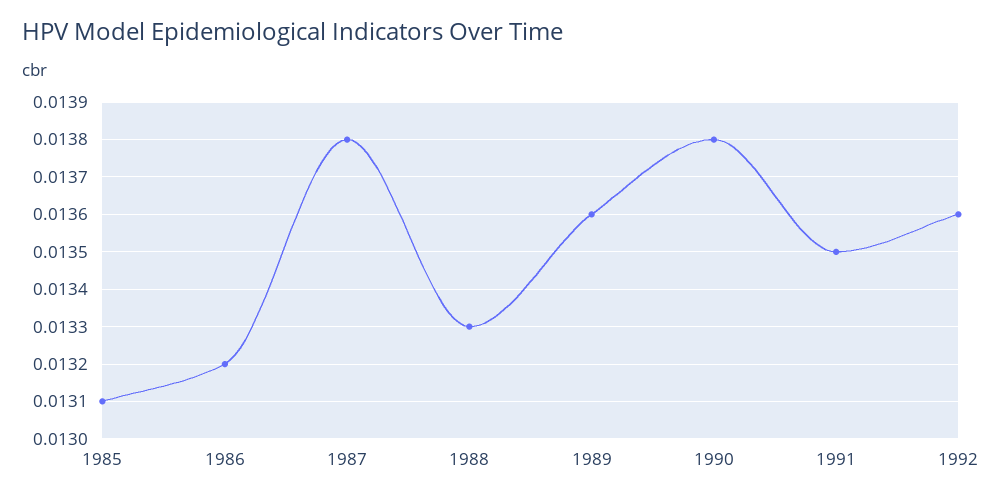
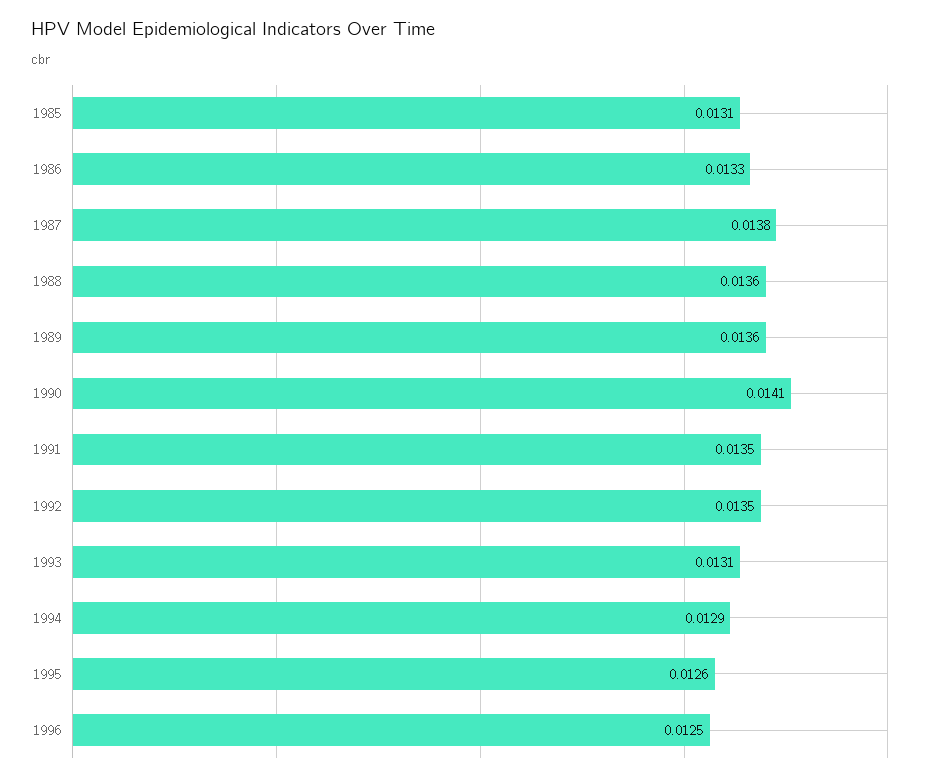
1986: 0.0132 -> 0.0133
1988: 0.0133 -> 0.0136
1990: 0.0138 -> 0.0141
1992: 0.0136 -> 0.0135
1993: none -> 0.0131
1994: none -> 0.0129
1995: none -> 0.0126
1996: none -> 0.0125

